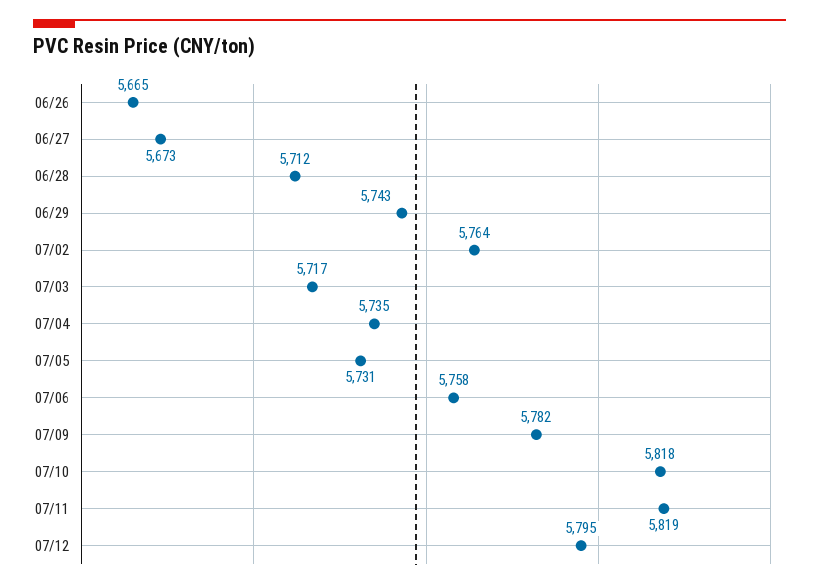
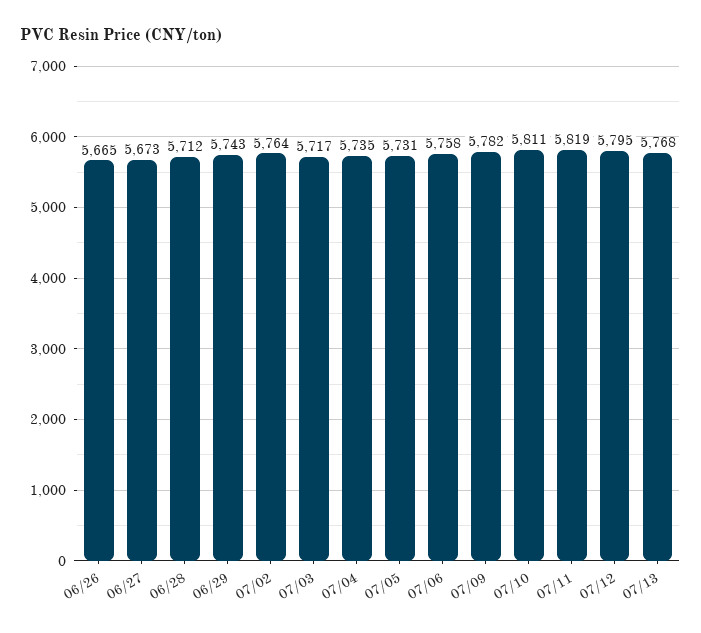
07/10: 5818 -> 5811
07/13: none -> 5768

